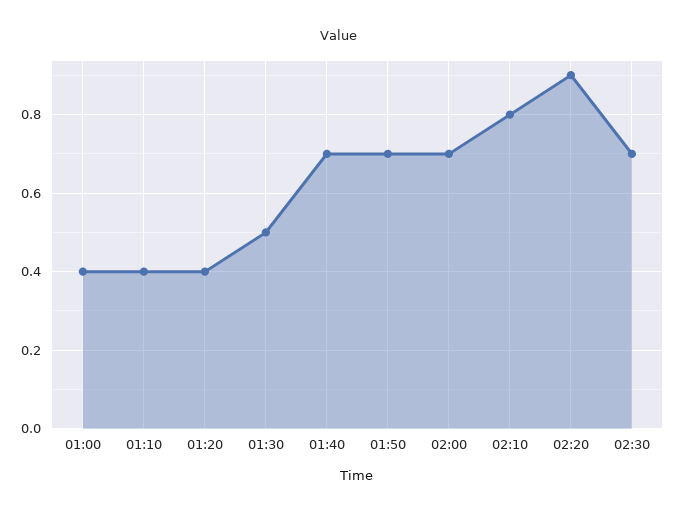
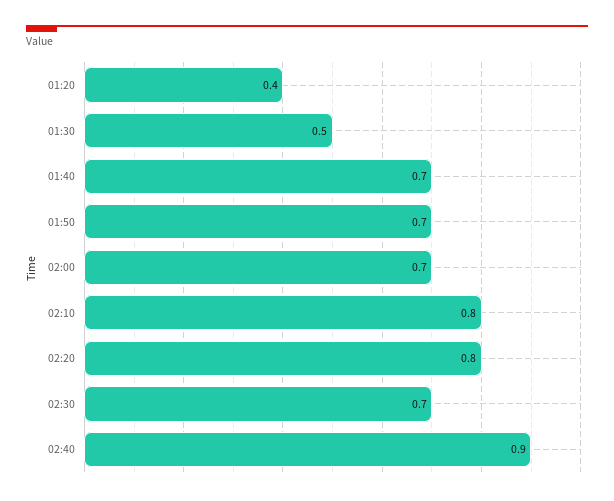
01:00: 0.4 -> none
01:10: 0.4 -> none
02:20: 0.9 -> 0.8
02:40: none -> 0.9

